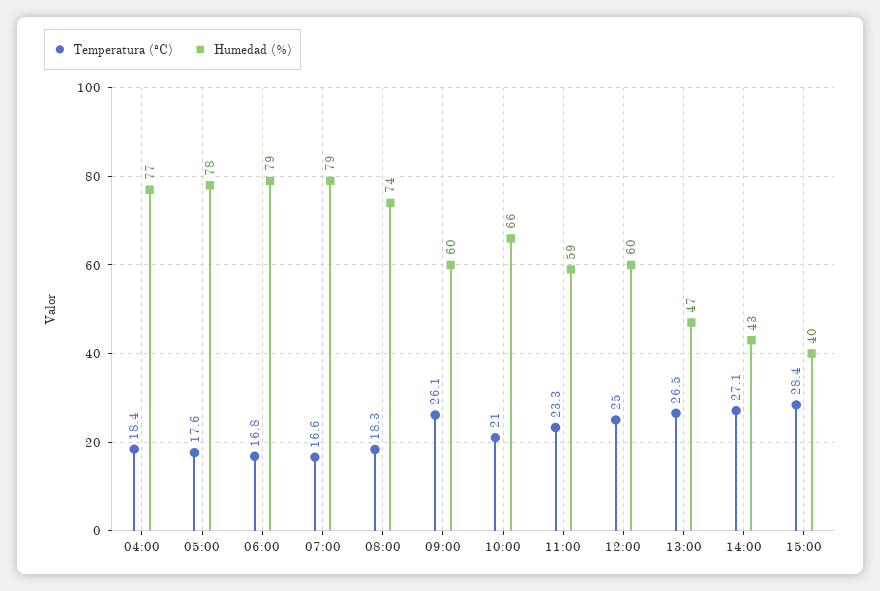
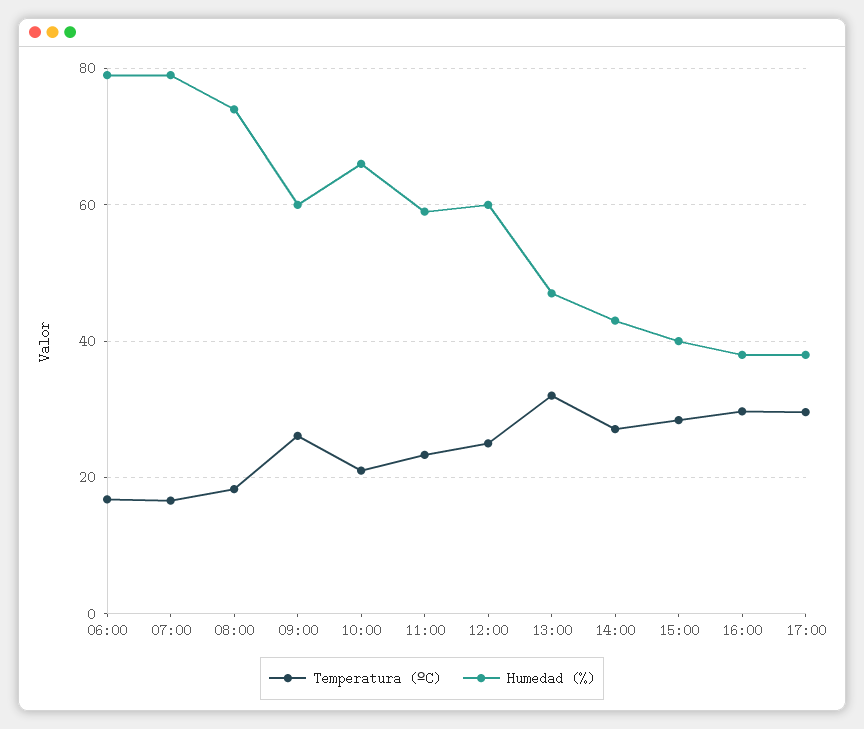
Temperatura (ºC), 04:00: 18.4 -> none
Humedad (%), 04:00: 77 -> none
Temperatura (ºC), 05:00: 17.6 -> none
Humedad (%), 05:00: 78 -> none
Temperatura (ºC), 13:00: 26.5 -> 32
Temperatura (ºC), 16:00: none -> 30
Humedad (%), 16:00: none -> 38
Temperatura (ºC), 17:00: none -> 30
Humedad (%), 17:00: none -> 38

